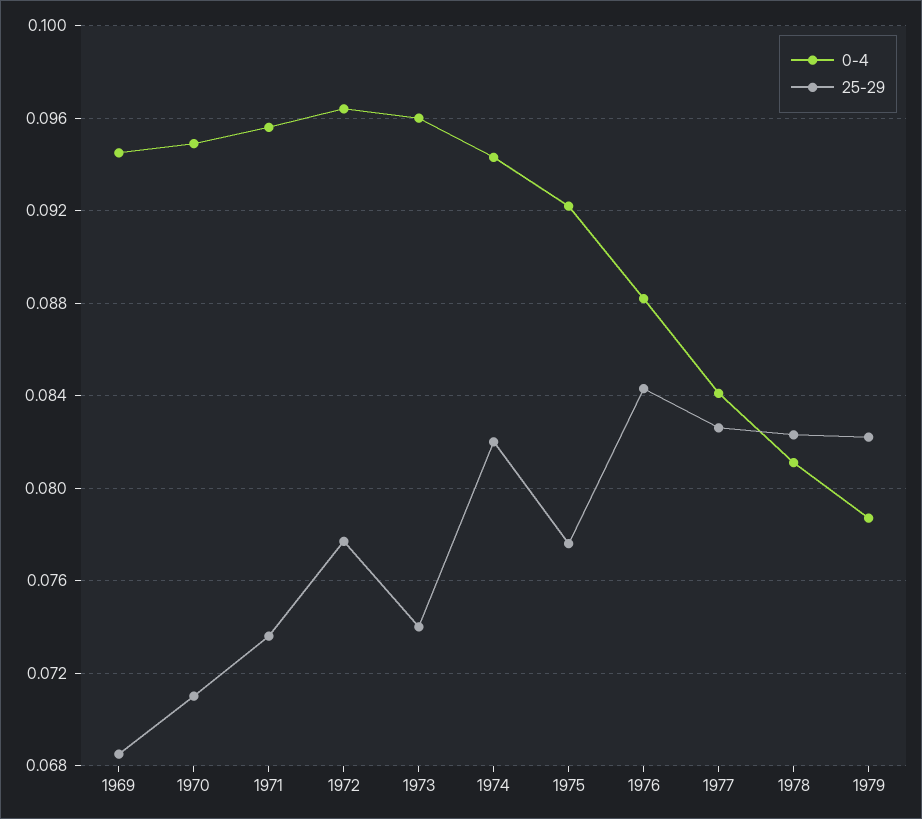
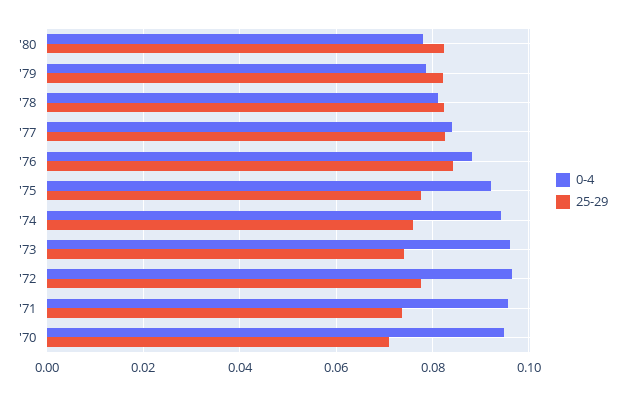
0-4, 1969: 0.0945 -> none
25-29, 1969: 0.0685 -> none
25-29, 1974: 0.082 -> 0.076
0-4, '80: none -> 0.078
25-29, '80: none -> 0.082

